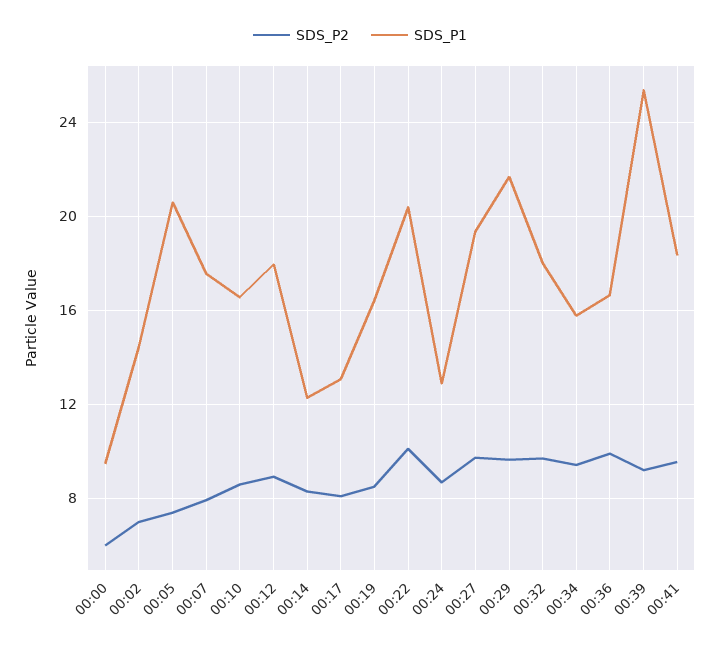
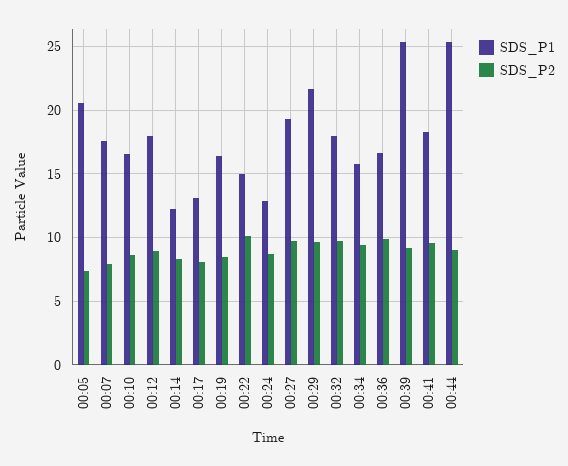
SDS_P2, 00:00: 6 -> none
SDS_P1, 00:00: 9.5 -> none
SDS_P2, 00:02: 7 -> none
SDS_P1, 00:02: 14.5 -> none
SDS_P1, 00:22: 20.5 -> 15
SDS_P1, 00:44: none -> 25.5
SDS_P2, 00:44: none -> 9

